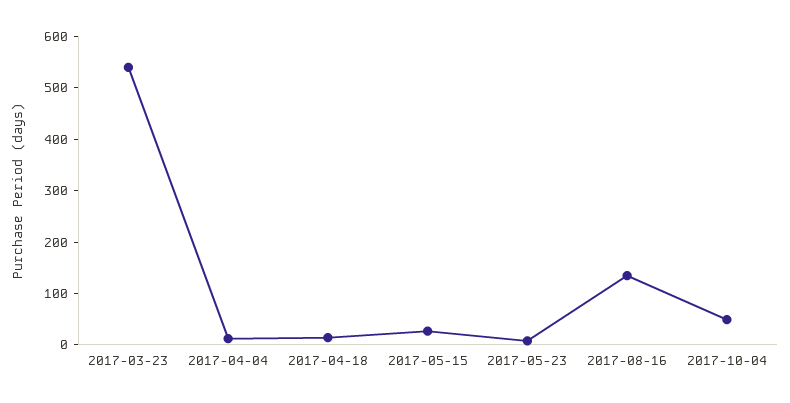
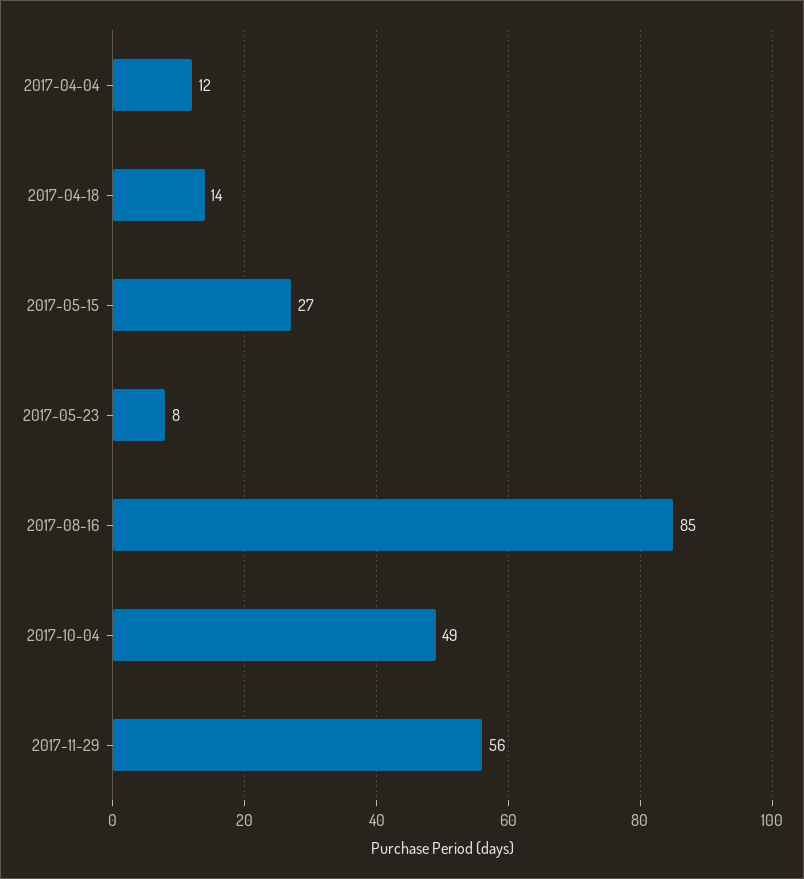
2017-03-23: 540 -> none
2017-08-16: 140 -> 85
2017-11-29: none -> 56

